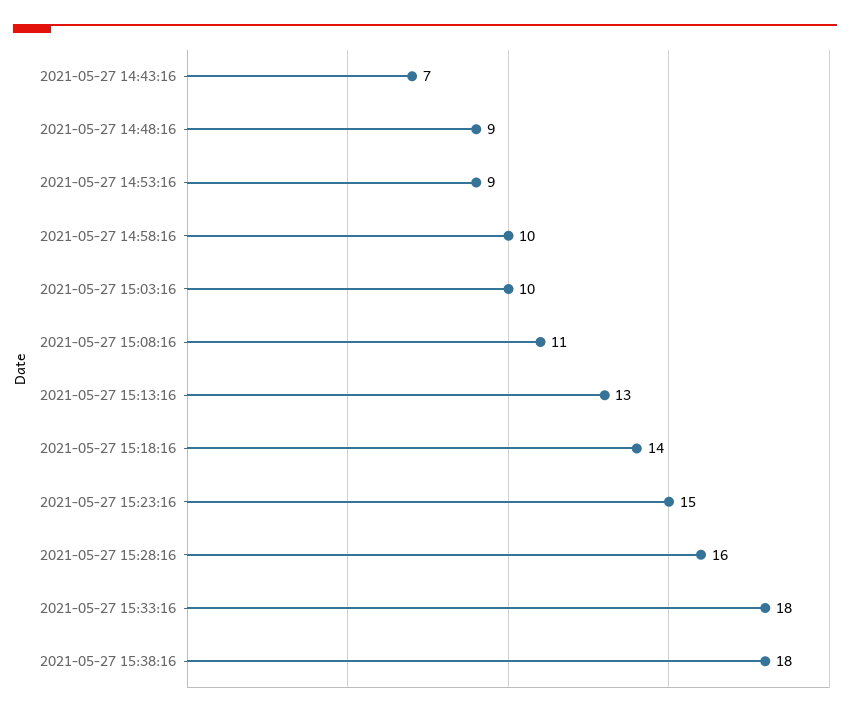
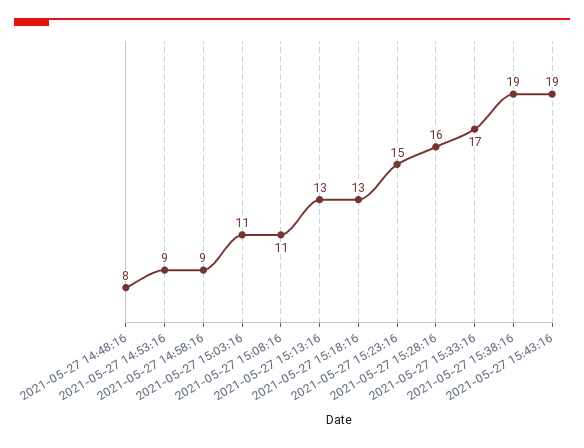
2021-05-27 14:43:16: 7 -> none
2021-05-27 14:48:16: 9 -> 8
2021-05-27 14:58:16: 10 -> 9
2021-05-27 15:03:16: 10 -> 11
2021-05-27 15:18:16: 14 -> 13
2021-05-27 15:33:16: 18 -> 17
2021-05-27 15:38:16: 18 -> 19
2021-05-27 15:43:16: none -> 19

